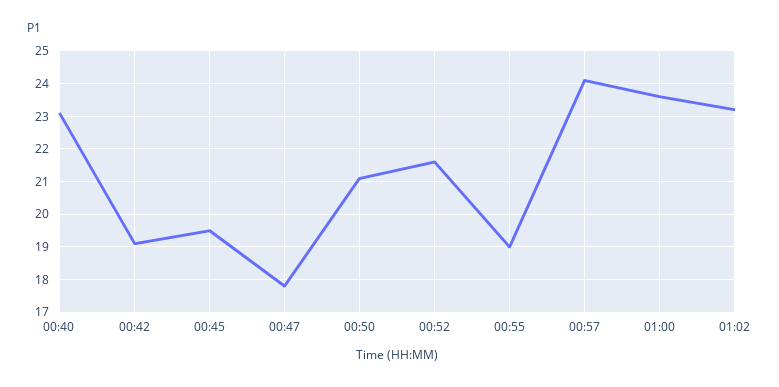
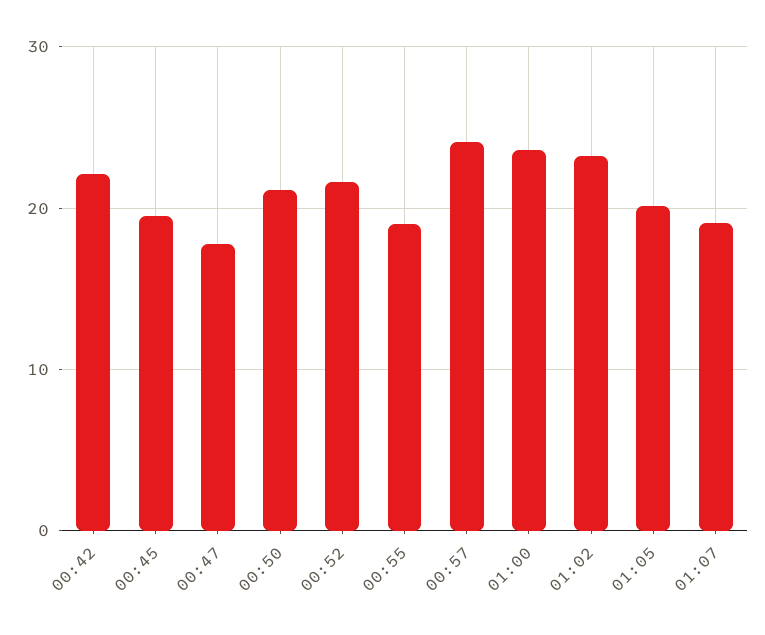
00:40: 23 -> none
00:42: 19 -> 22
01:05: none -> 20
01:07: none -> 19

